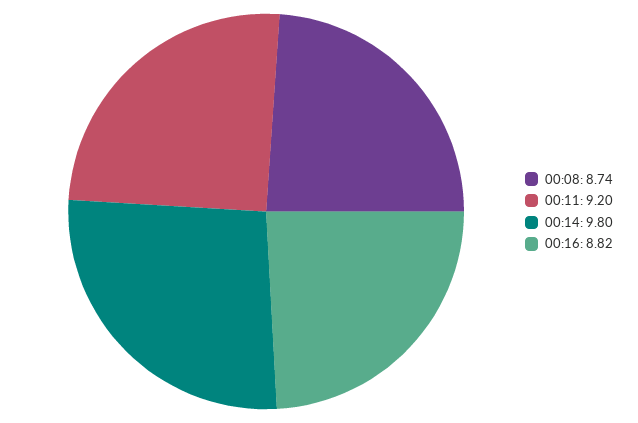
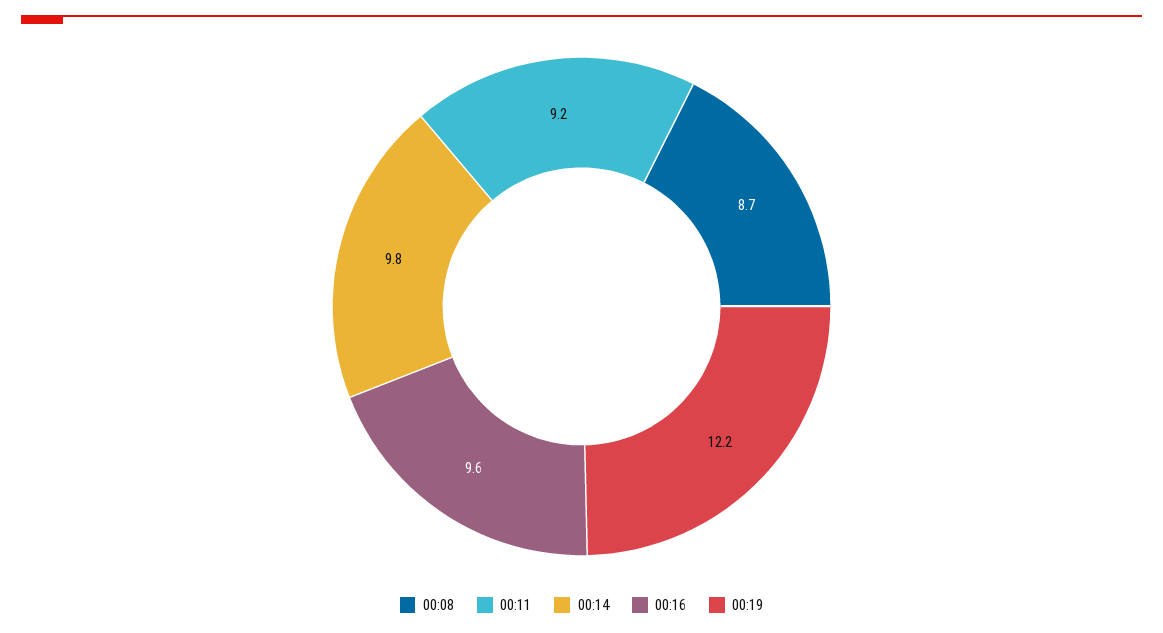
00:16: 8.82 -> 9.6
00:19: none -> 12.2

